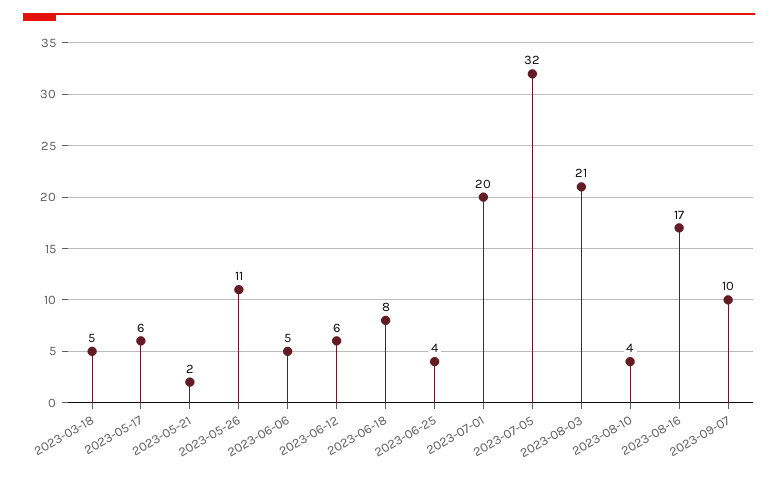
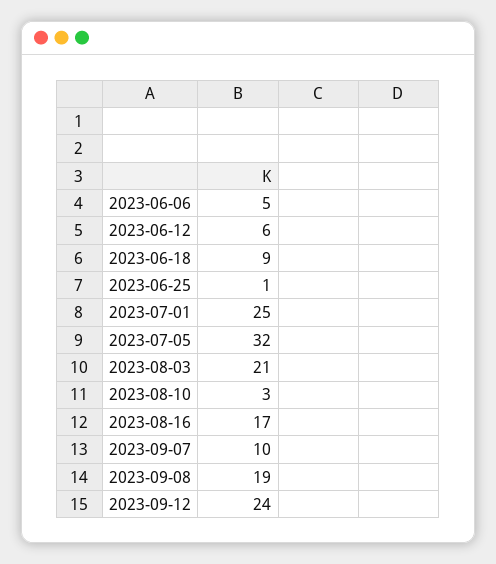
2023-03-18: 5 -> none
2023-05-17: 6 -> none
2023-05-21: 2 -> none
2023-05-26: 11 -> none
2023-06-18: 8 -> 9
2023-06-25: 4 -> 1
2023-07-01: 20 -> 25
2023-08-10: 4 -> 3
2023-09-08: none -> 19
2023-09-12: none -> 24

